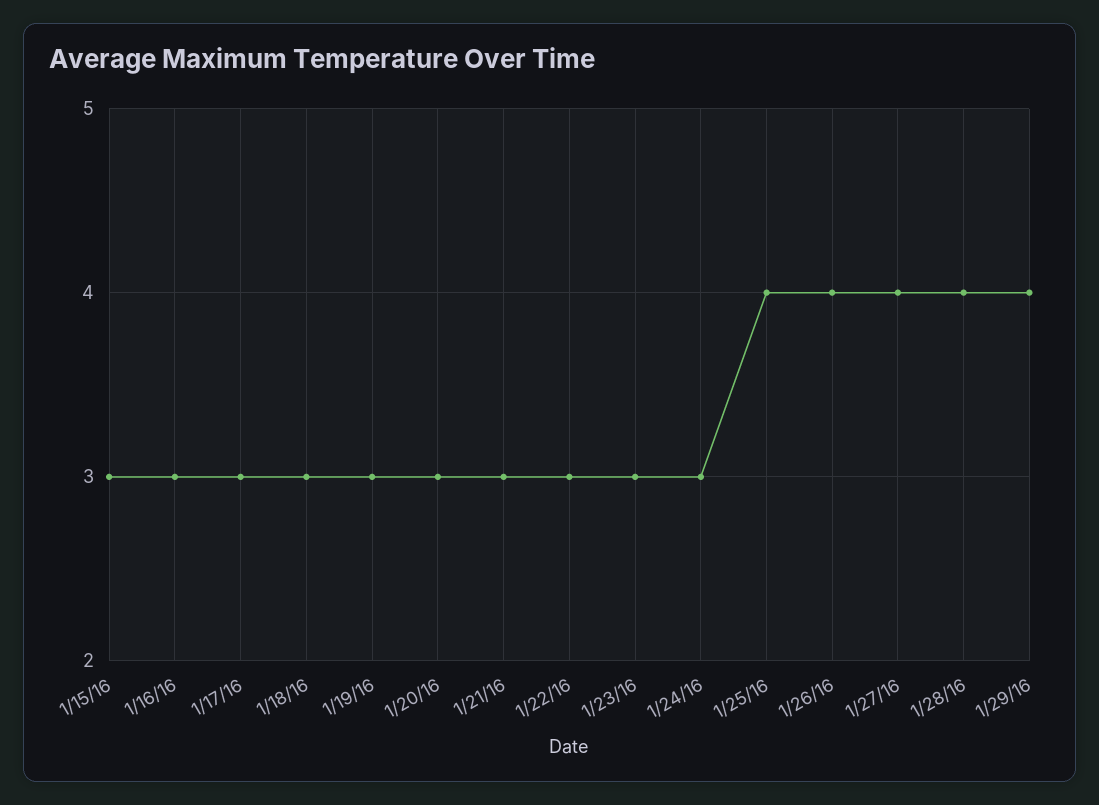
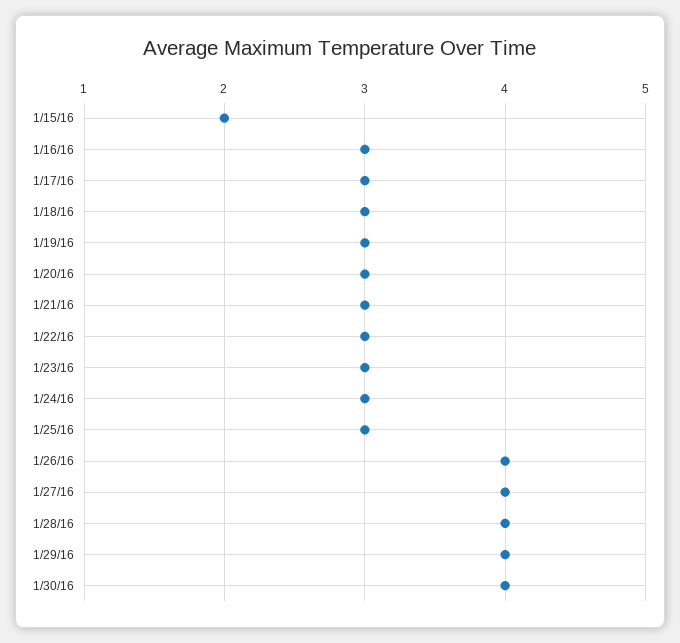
1/15/16: 3 -> 2
1/25/16: 4 -> 3
1/30/16: none -> 4

